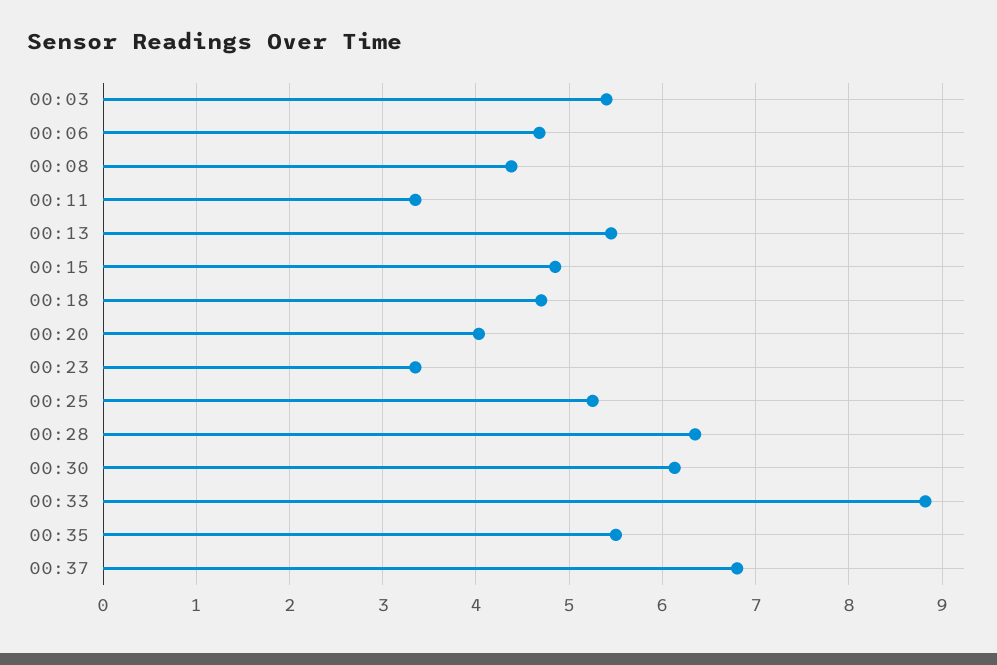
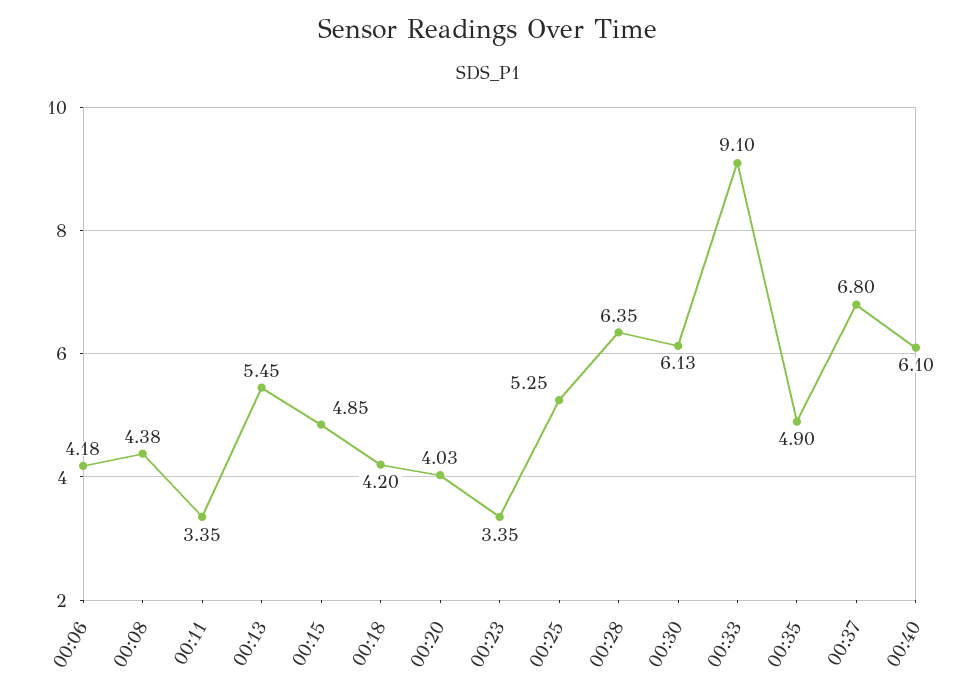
00:03: 5.4 -> none
00:06: 4.7 -> 4.18
00:18: 4.7 -> 4.2
00:33: 8.8 -> 9.1
00:35: 5.5 -> 4.9
00:40: none -> 6.1

